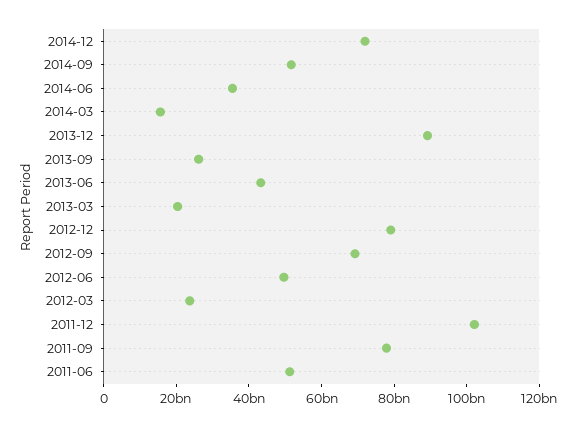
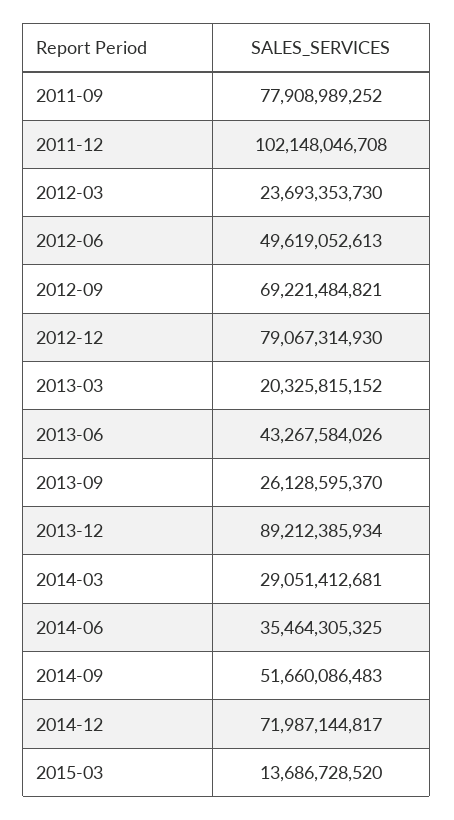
2014-03: 15000000000 -> 29051412681
2011-06: 50000000000 -> none
2015-03: none -> 13686728520

